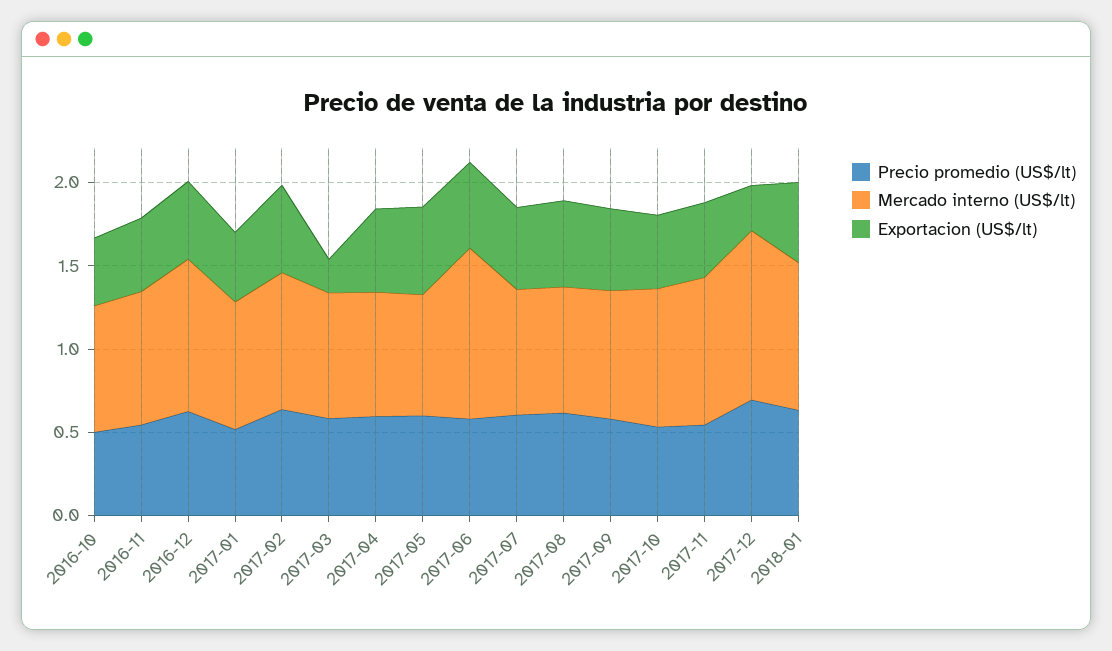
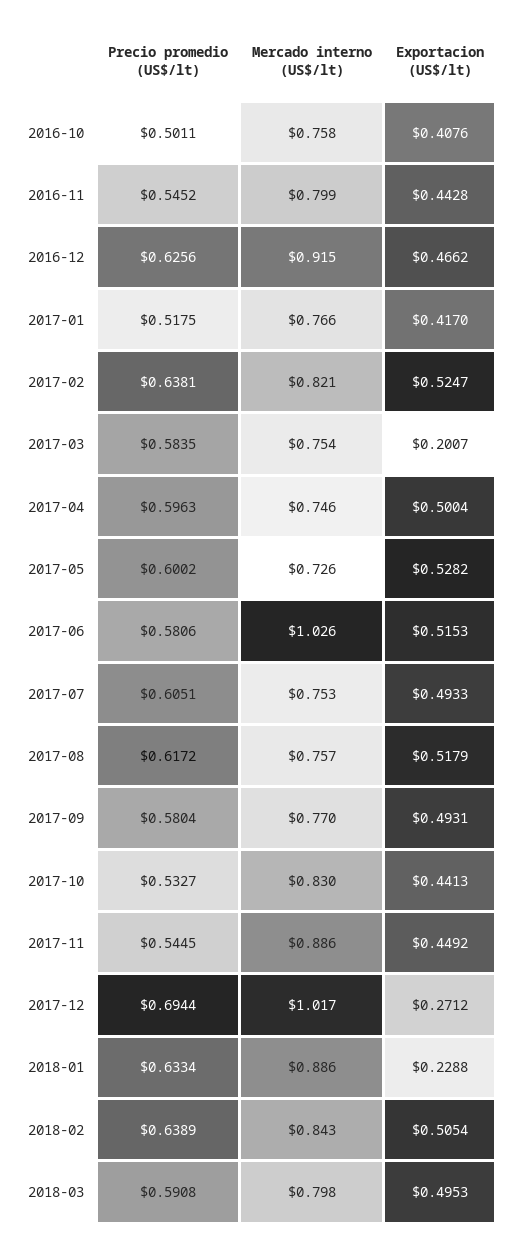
Exportacion (US$/lt), 2018-01: 0.5 -> 0.2288
Precio promedio (US$/lt), 2018-02: none -> 0.6389
Mercado interno (US$/lt), 2018-02: none -> 0.843
Exportacion (US$/lt), 2018-02: none -> 0.5054
Precio promedio (US$/lt), 2018-03: none -> 0.5908
Mercado interno (US$/lt), 2018-03: none -> 0.798
Exportacion (US$/lt), 2018-03: none -> 0.4953

